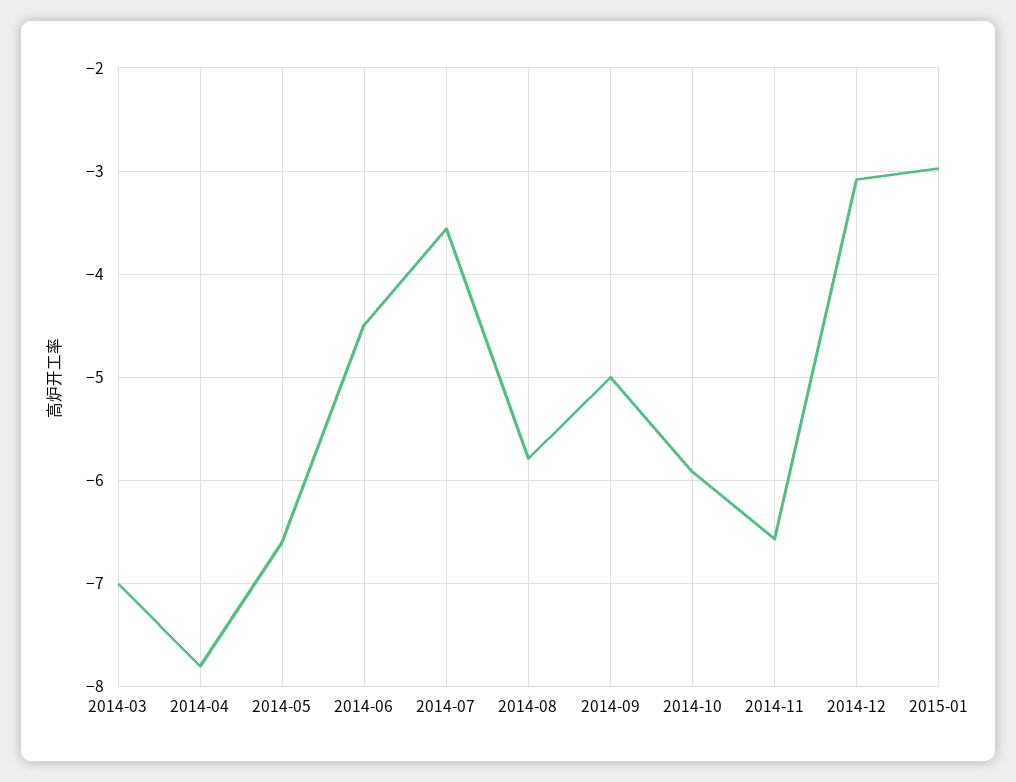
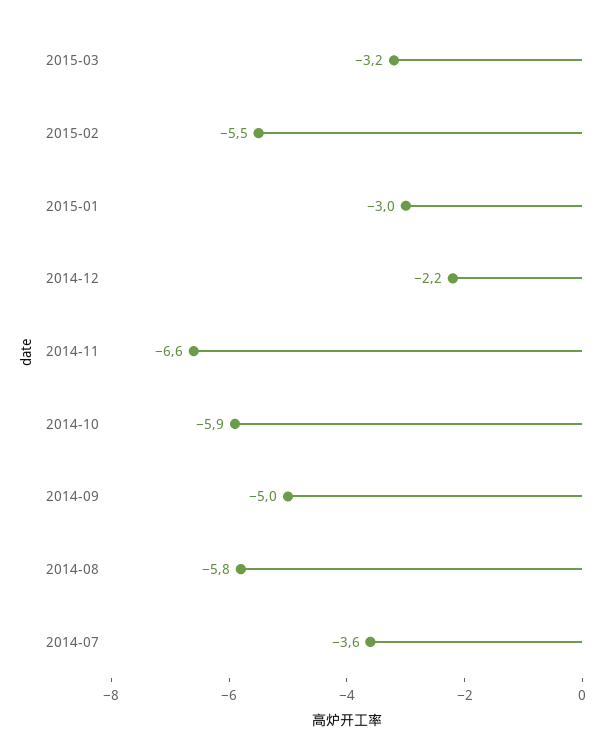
2014-03: -7 -> none
2014-04: -7.8 -> none
2014-05: -6.6 -> none
2014-06: -4.5 -> none
2014-12: -3.1 -> -2.2
2015-03: none -> -3.2
2015-02: none -> -5.5

